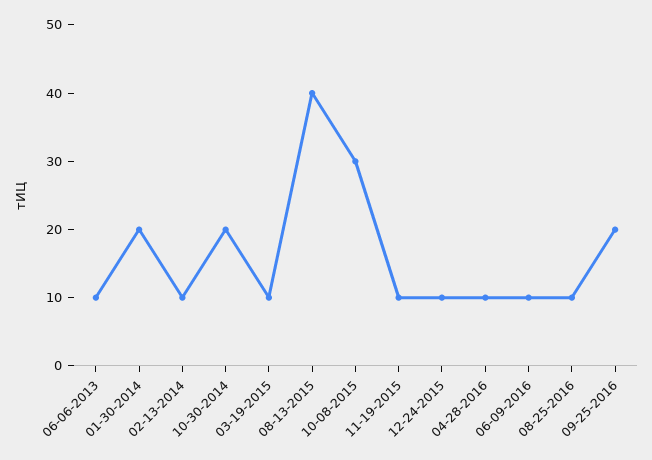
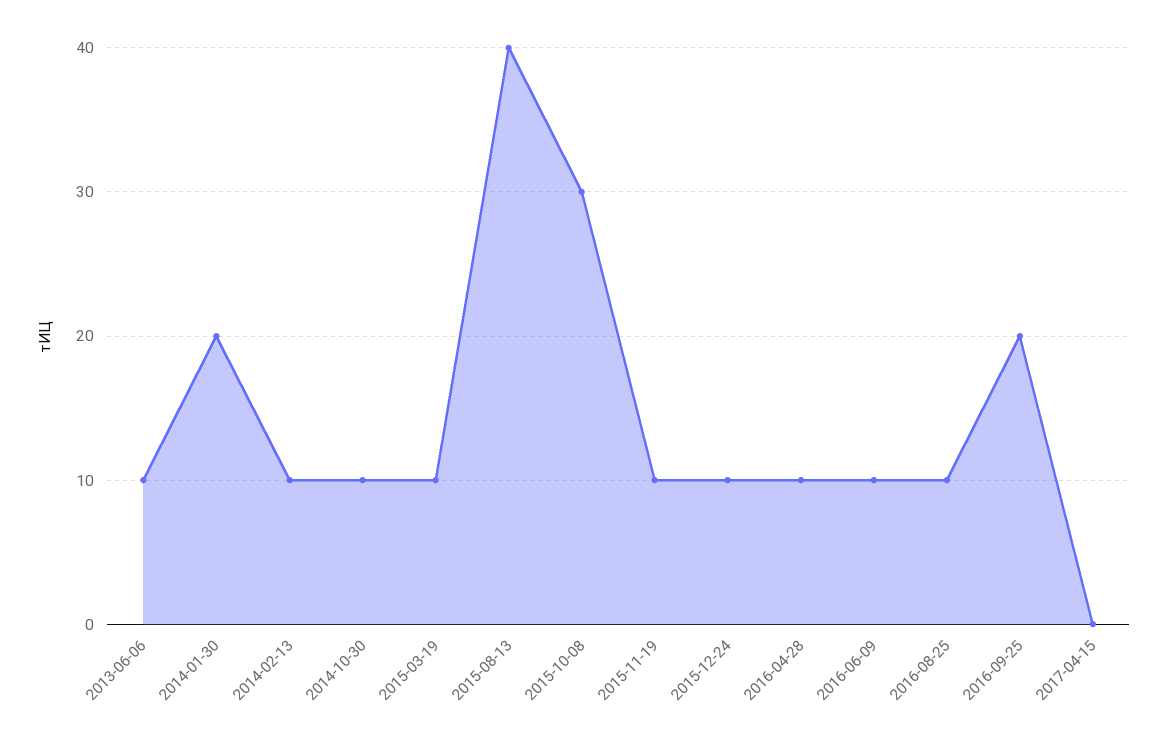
10-30-2014: 20 -> 10
2017-04-15: none -> 0

